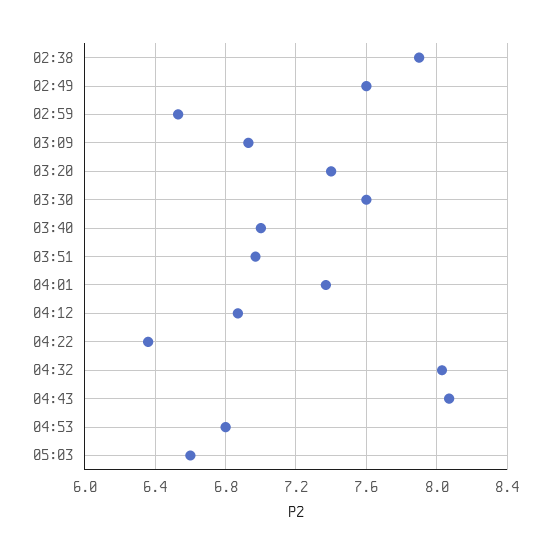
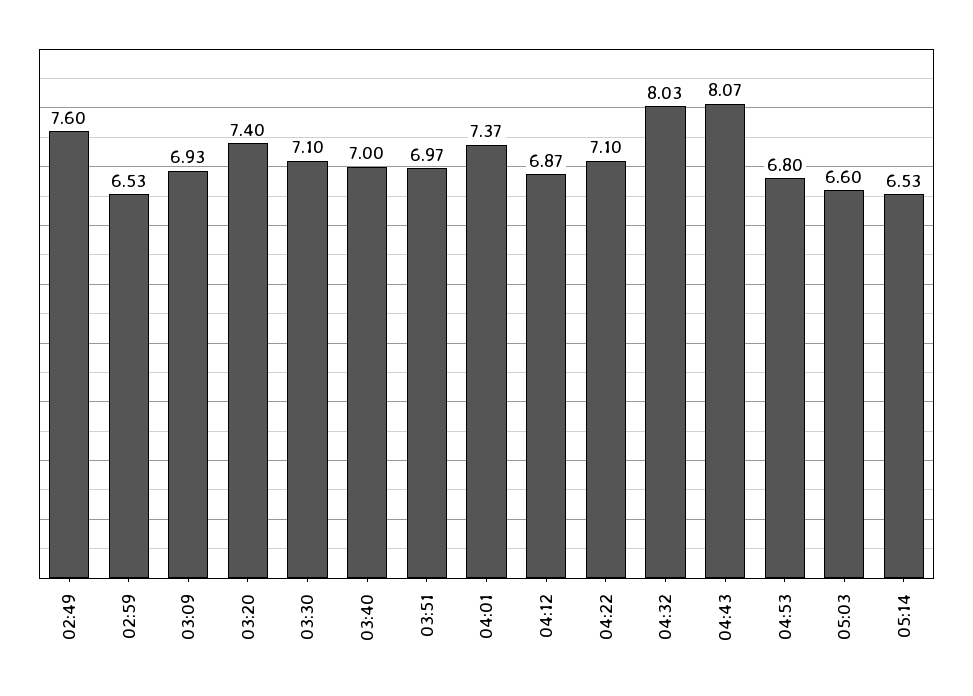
02:38: 7.9 -> none
03:30: 7.6 -> 7.1
04:22: 6.35 -> 7.1
05:14: none -> 6.53

